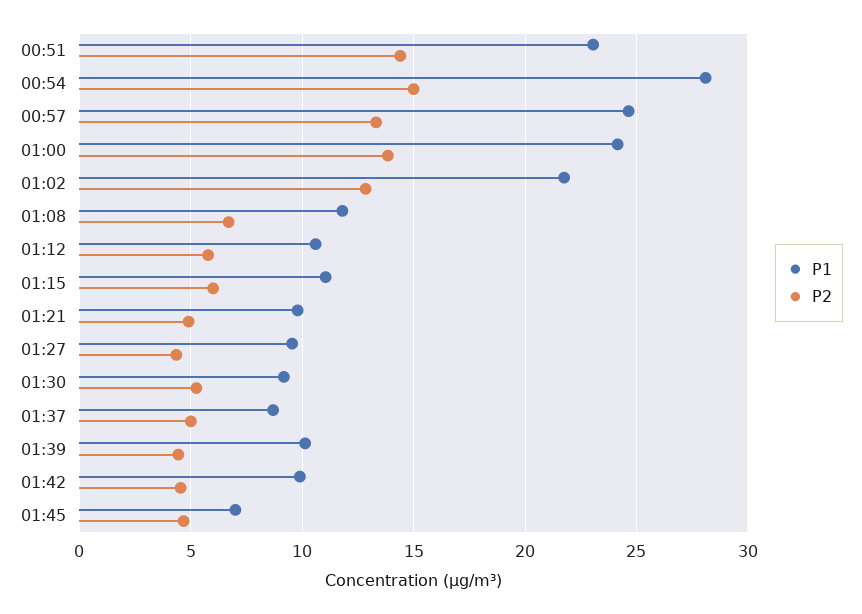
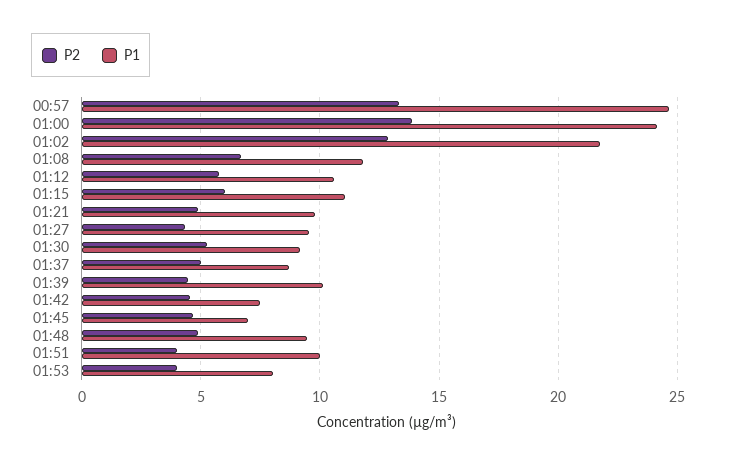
P1, 00:51: 23 -> none
P2, 00:51: 14.5 -> none
P1, 00:54: 28 -> none
P2, 00:54: 15 -> none
P1, 01:42: 10 -> 7.5
P2, 01:48: none -> 5
P1, 01:48: none -> 9.5
P2, 01:51: none -> 4
P1, 01:51: none -> 10
P2, 01:53: none -> 4
P1, 01:53: none -> 8

